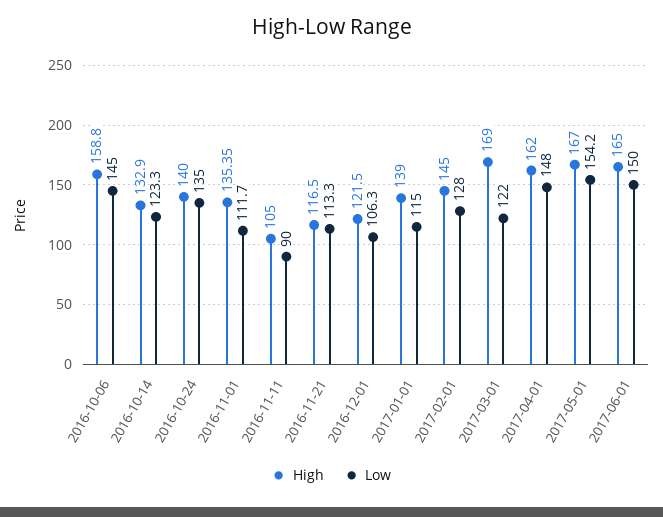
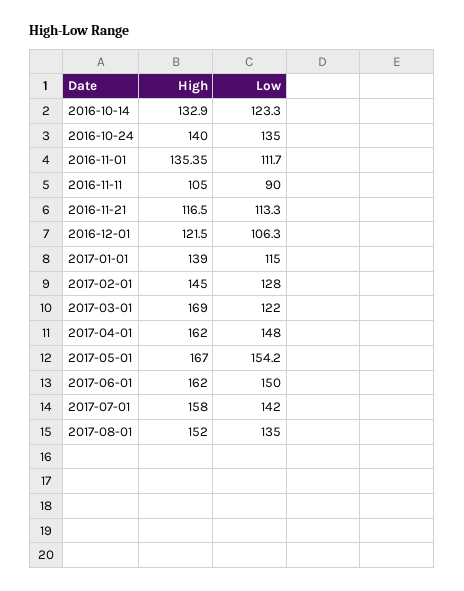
High, 2016-10-06: 158.8 -> none
Low, 2016-10-06: 145 -> none
High, 2017-06-01: 165 -> 162
High, 2017-07-01: none -> 158
Low, 2017-07-01: none -> 142
High, 2017-08-01: none -> 152
Low, 2017-08-01: none -> 135

